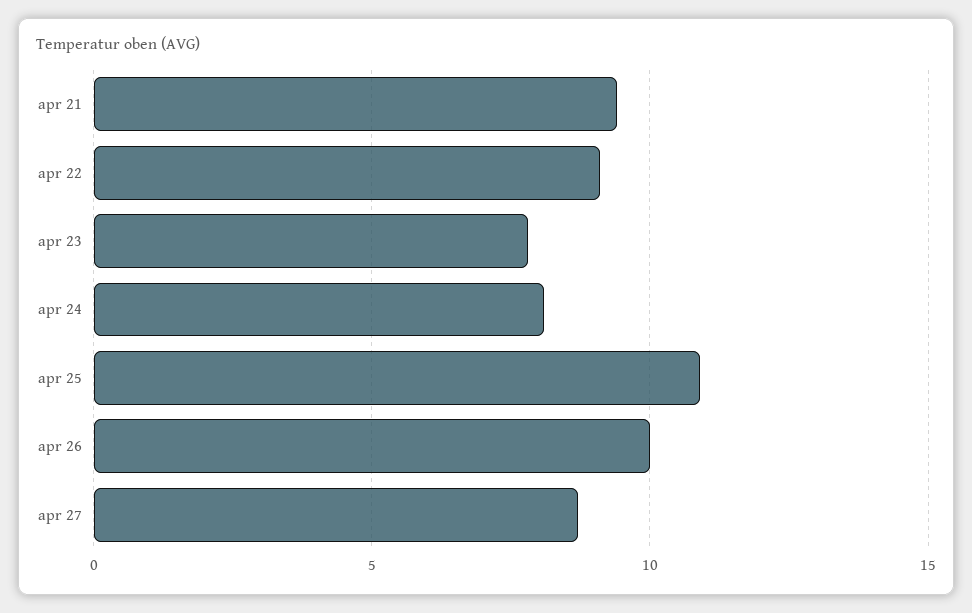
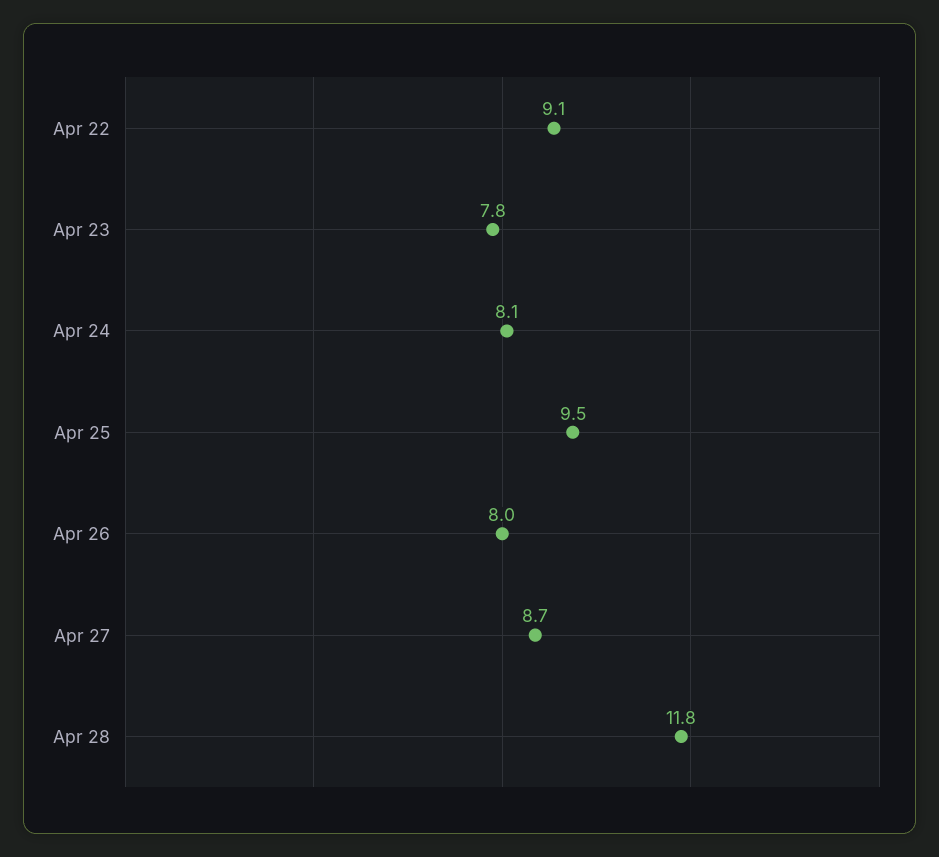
apr 21: 9.5 -> none
apr 25: 11 -> 9.5
apr 26: 10 -> 8
Apr 28: none -> 11.8

